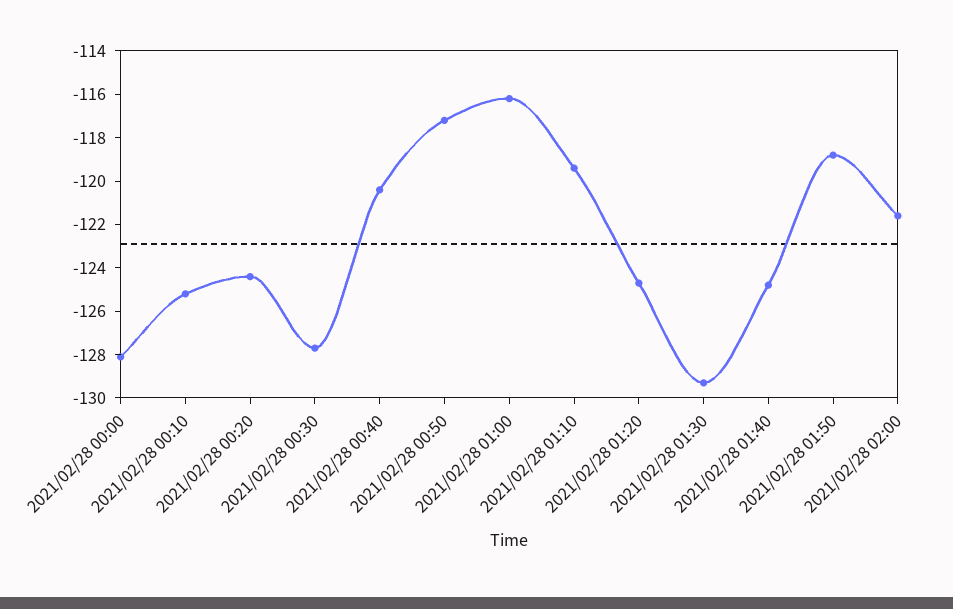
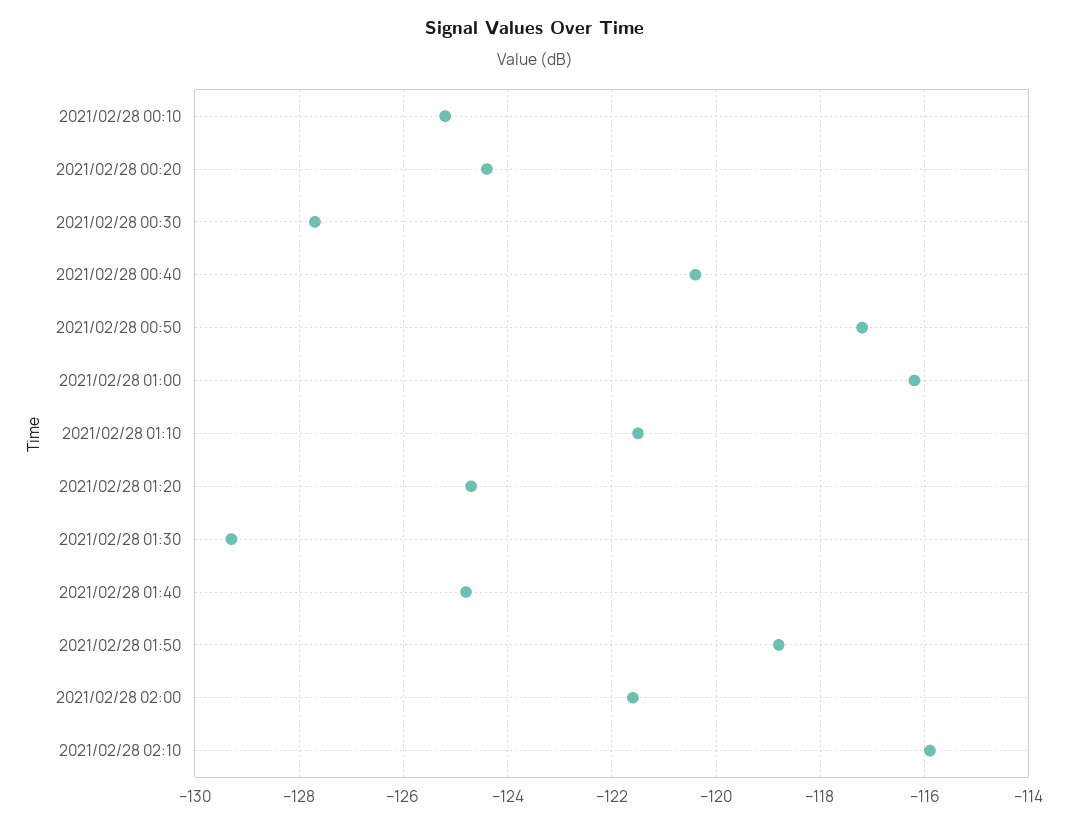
2021/02/28 00:00: -128 -> none
2021/02/28 01:10: -119.5 -> -121.5
2021/02/28 02:10: none -> -116

